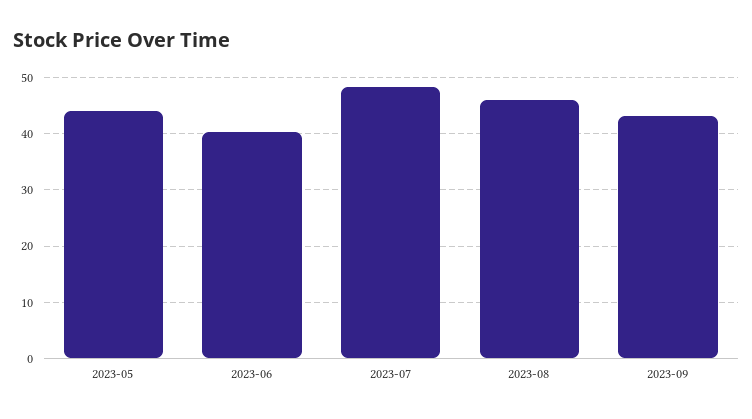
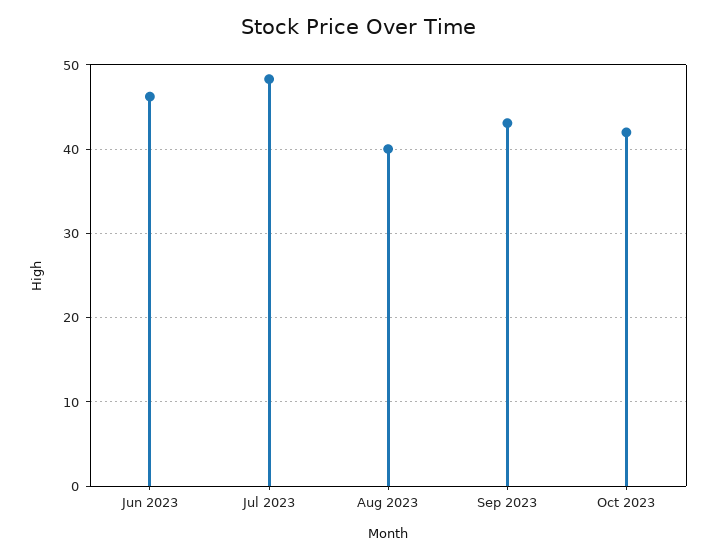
2023-05: 44 -> none
2023-06: 40 -> 46
2023-08: 46 -> 40
Oct 2023: none -> 42

